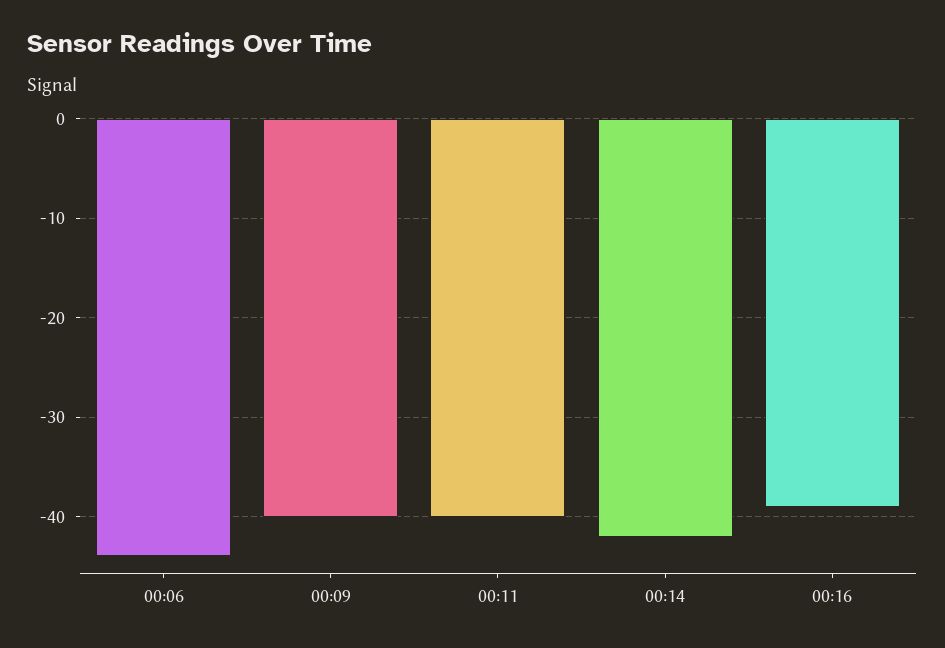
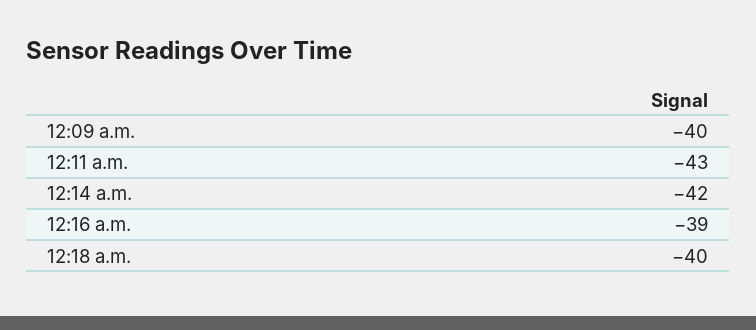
00:06: -44 -> none
00:11: -40 -> -43
12:18 a.m.: none -> -40

